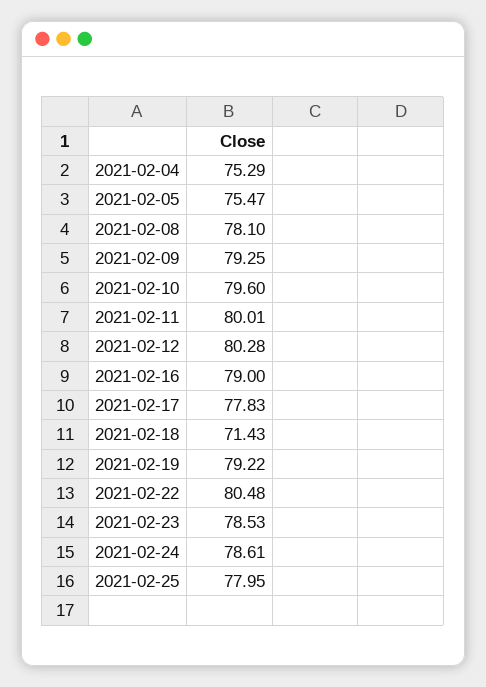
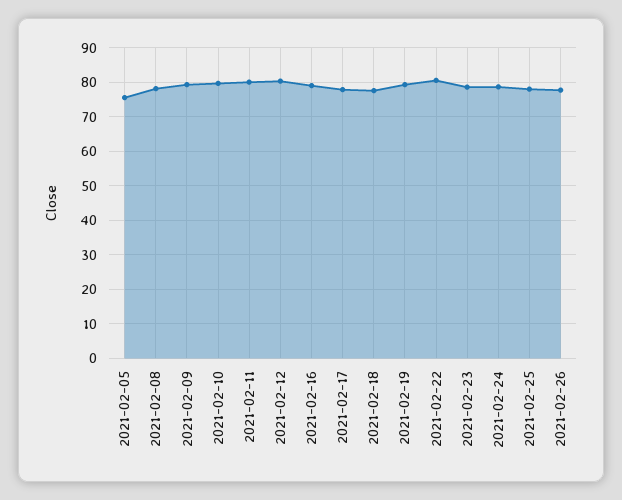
2021-02-04: 75.29 -> none
2021-02-18: 71.43 -> 78
2021-02-26: none -> 78

